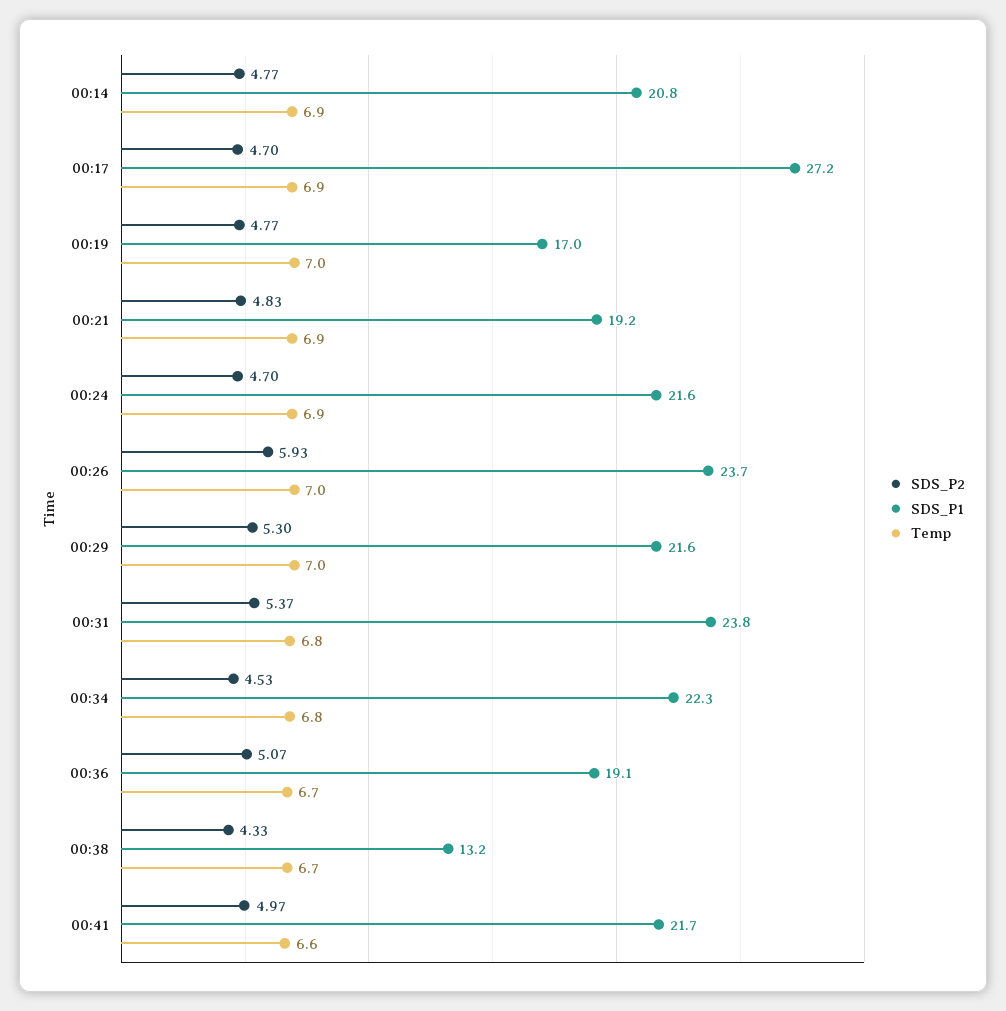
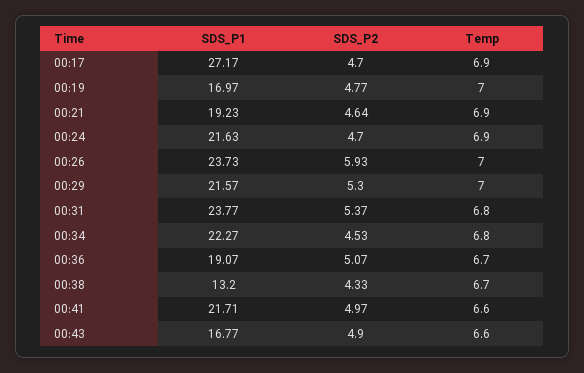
SDS_P2, 00:14: 4.77 -> none
SDS_P1, 00:14: 20.8 -> none
Temp, 00:14: 6.9 -> none
SDS_P2, 00:21: 4.83 -> 4.64
SDS_P1, 00:43: none -> 16.77
SDS_P2, 00:43: none -> 4.9
Temp, 00:43: none -> 6.6

